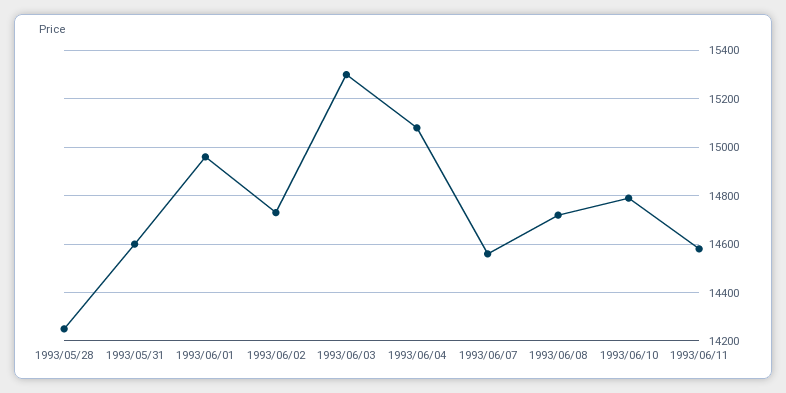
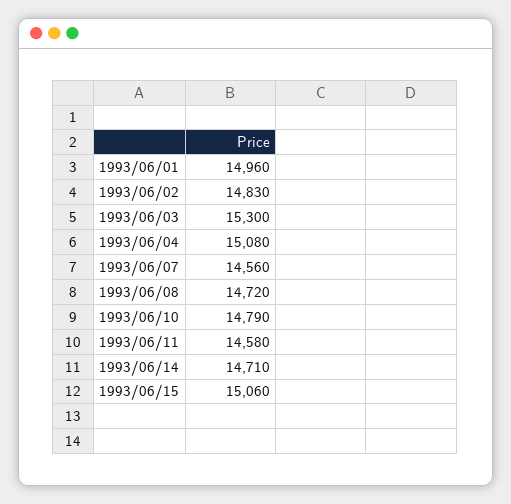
1993/05/28: 14250 -> none
1993/05/31: 14600 -> none
1993/06/02: 14725 -> 14830
1993/06/14: none -> 14710
1993/06/15: none -> 15060

